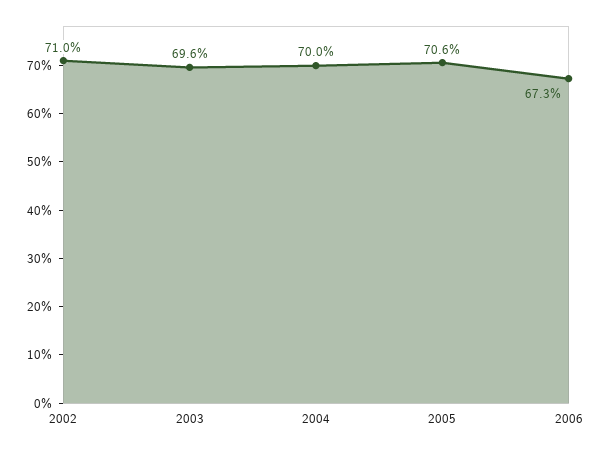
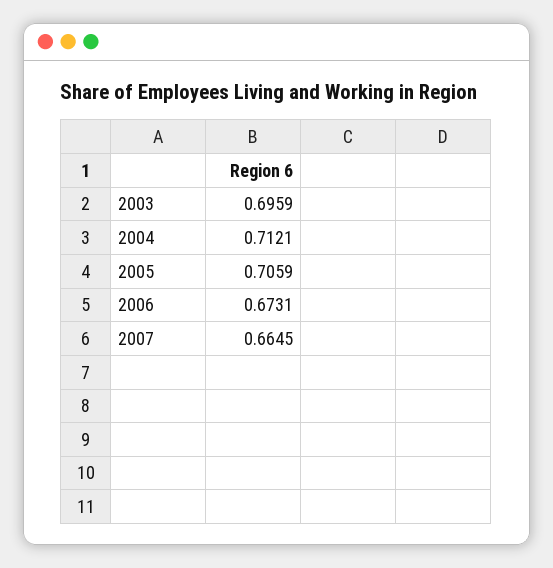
2002: 0.71 -> none
2004: 0.7 -> 0.7121
2007: none -> 0.6645

